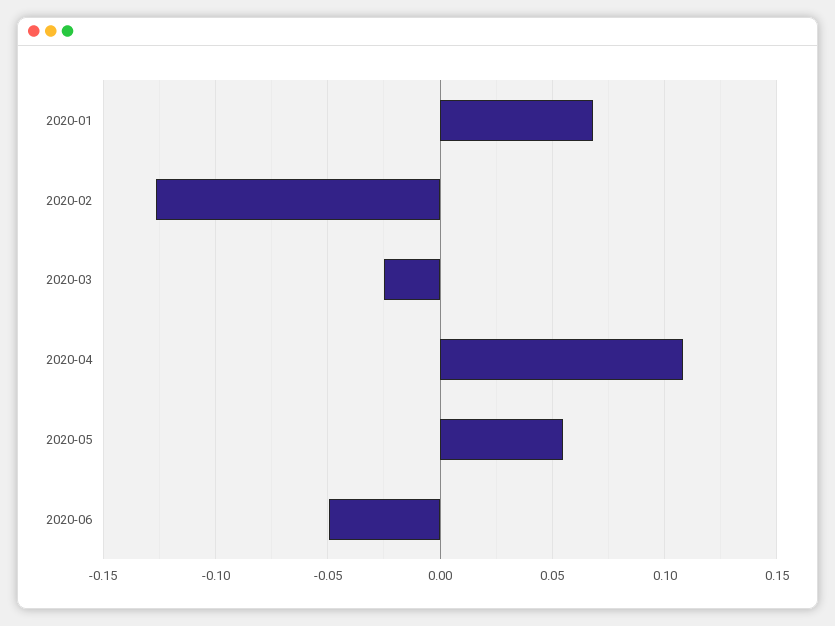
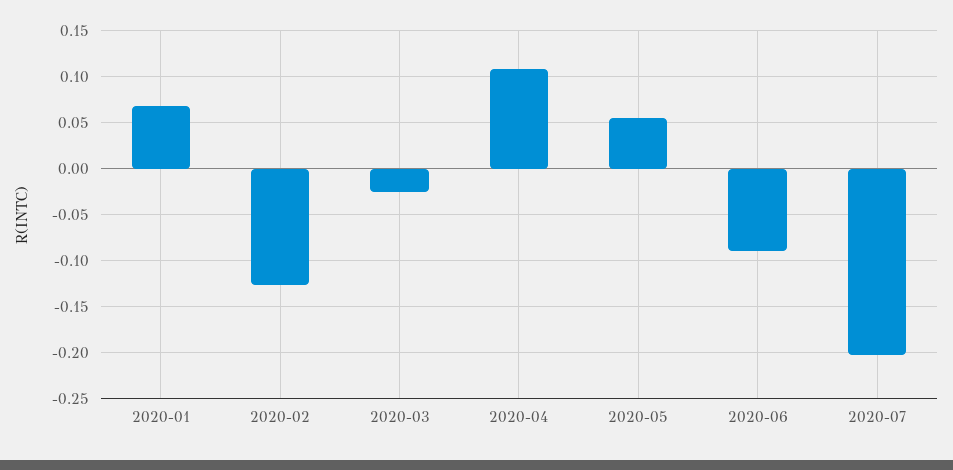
2020-06: -0.05 -> -0.09
2020-07: none -> -0.2

